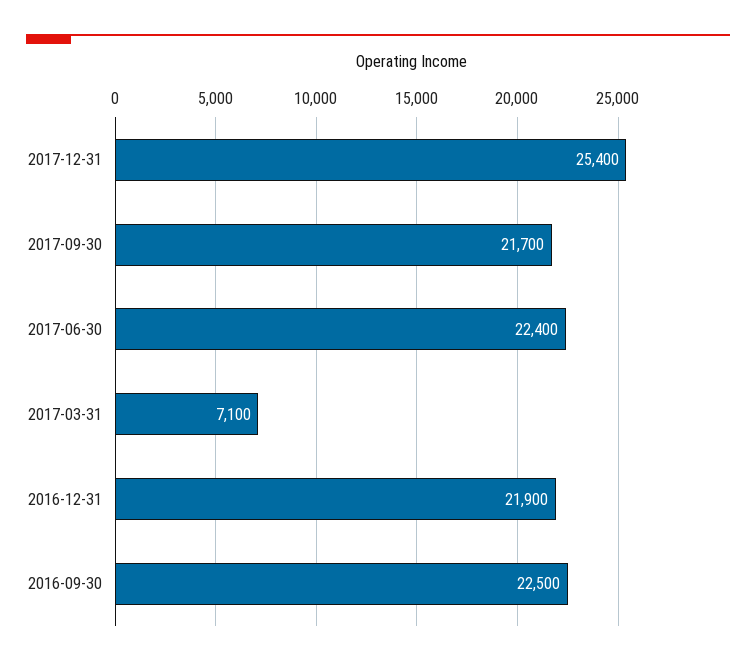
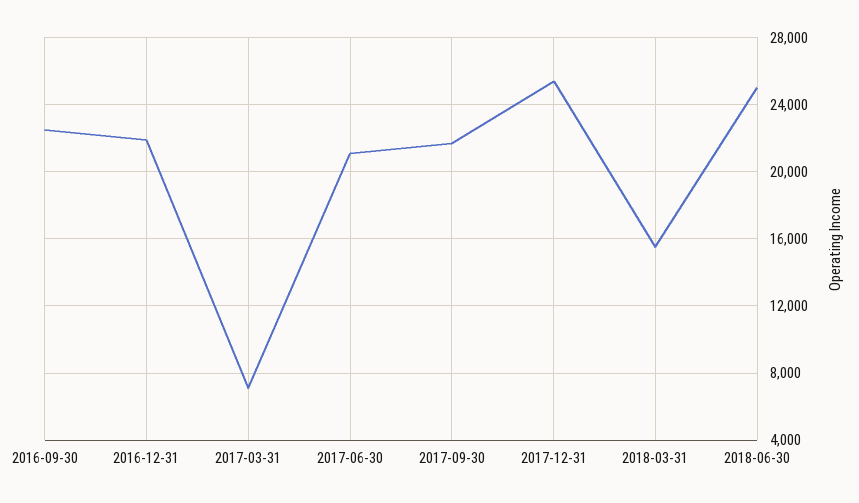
2017-06-30: 22400 -> 21000
2018-03-31: none -> 15500
2018-06-30: none -> 25000

